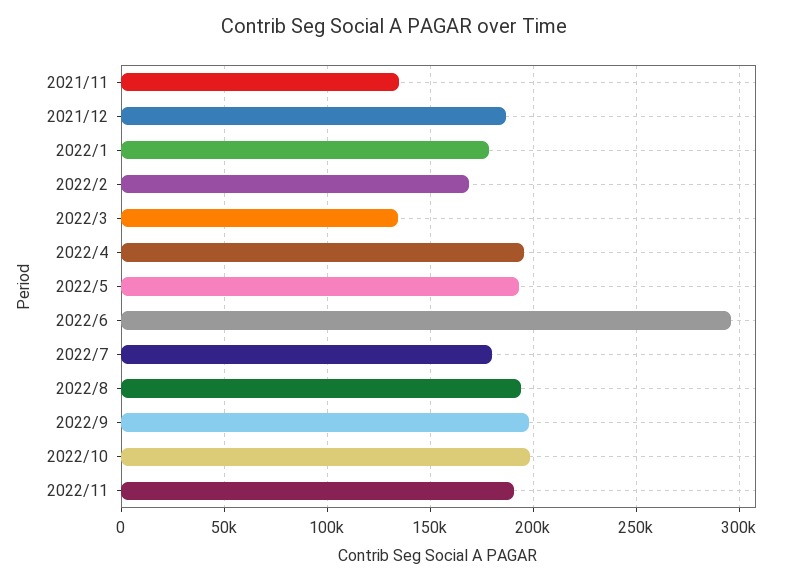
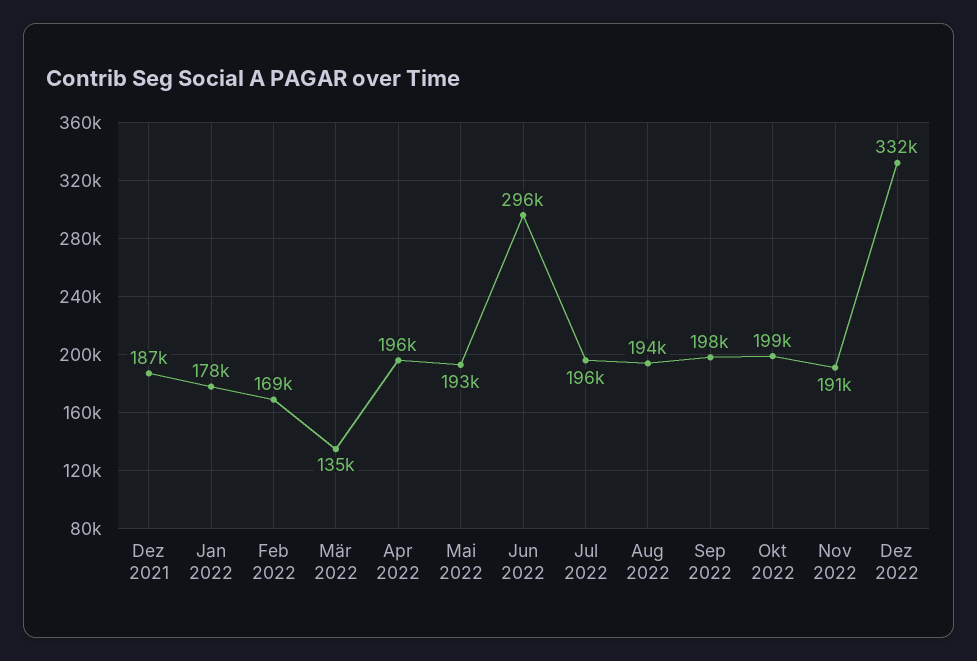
2021/11: 135000 -> none
2022/7: 180000 -> 196000
Dez 2022: none -> 332000

